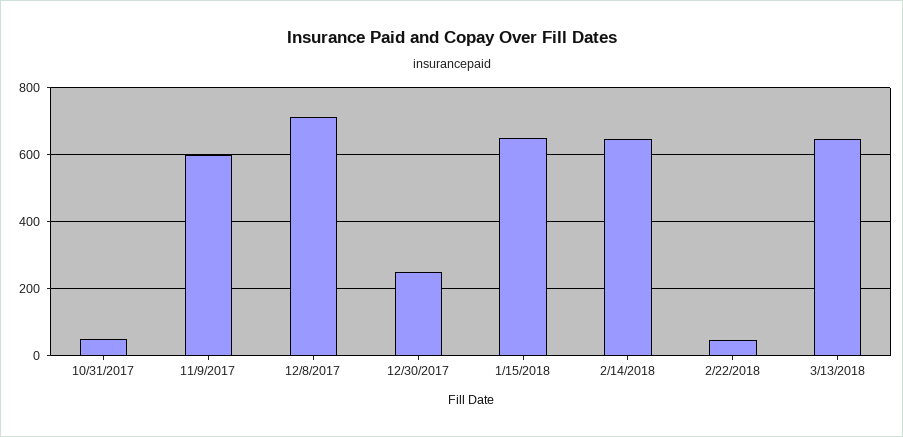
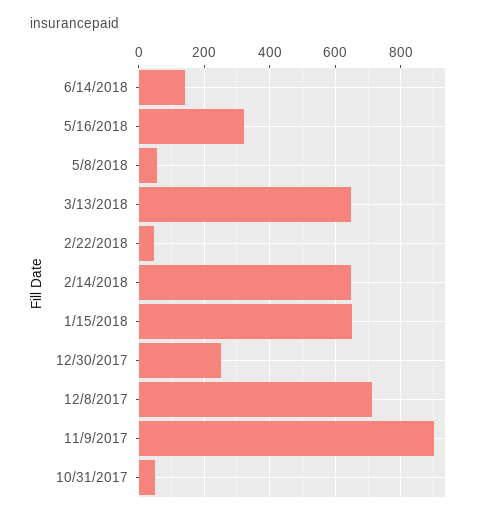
11/9/2017: 600 -> 900
6/14/2018: none -> 140
5/16/2018: none -> 320
5/8/2018: none -> 60

